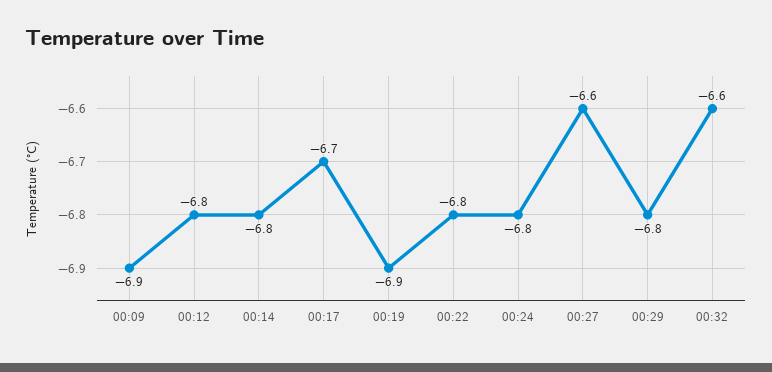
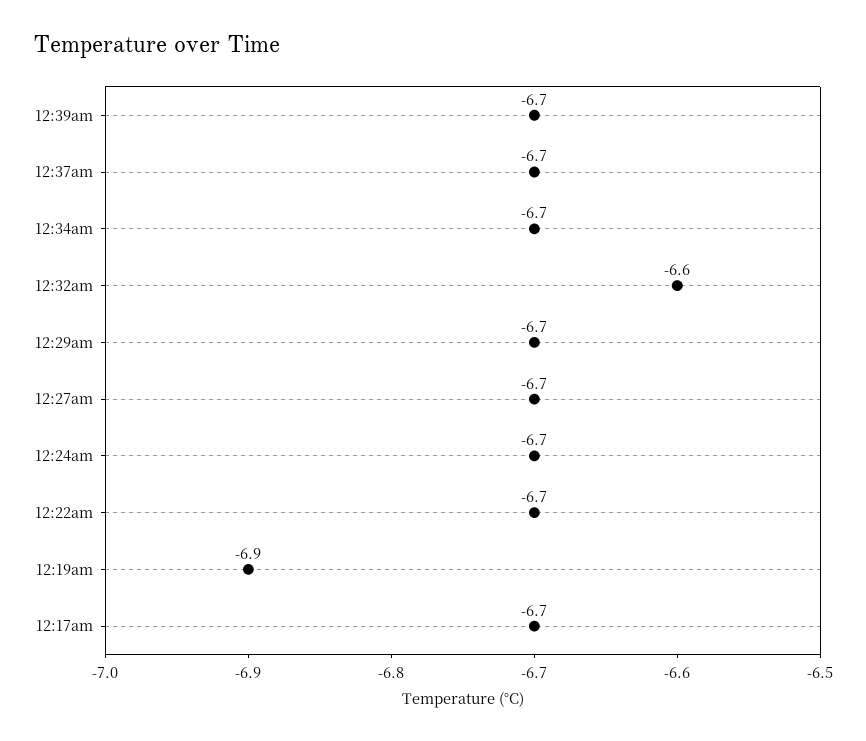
00:09: -6.9 -> none
00:12: -6.8 -> none
00:14: -6.8 -> none
00:22: -6.8 -> -6.7
00:24: -6.8 -> -6.7
00:27: -6.6 -> -6.7
00:29: -6.8 -> -6.7
12:39am: none -> -6.7
12:37am: none -> -6.7
12:34am: none -> -6.7

